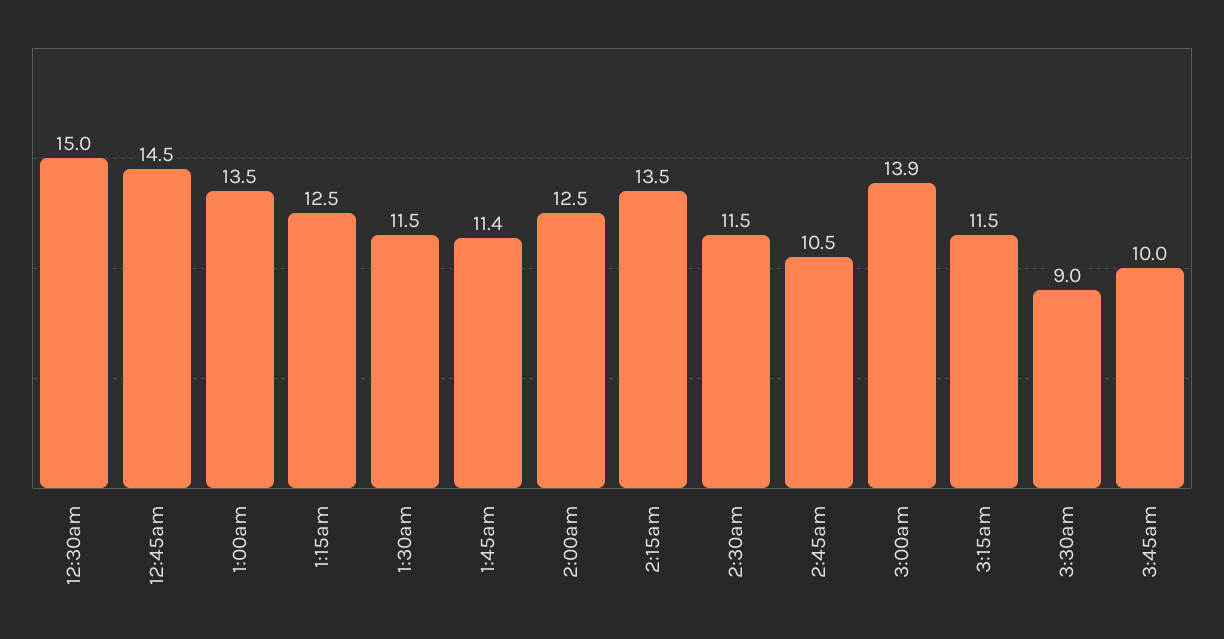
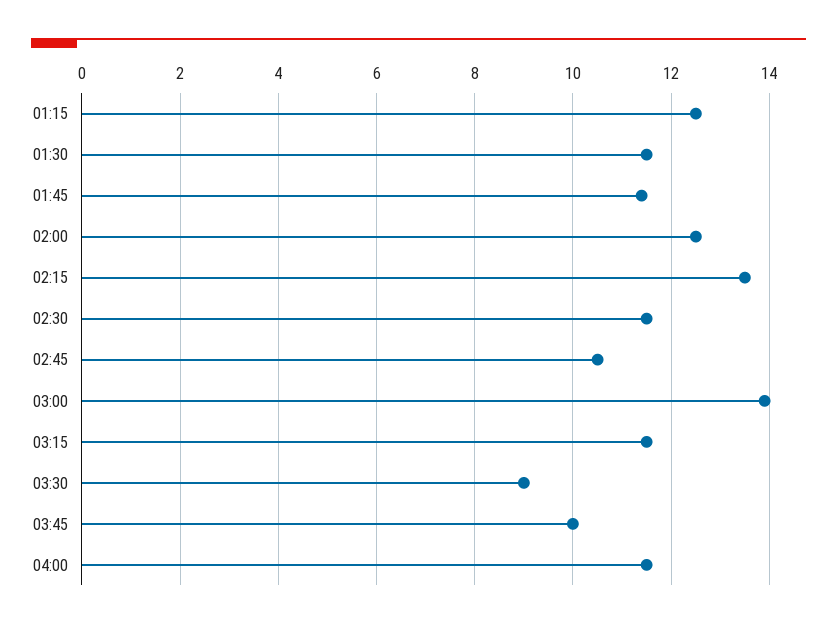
12:30am: 15 -> none
12:45am: 14.5 -> none
1:00am: 13.5 -> none
04:00: none -> 11.5

